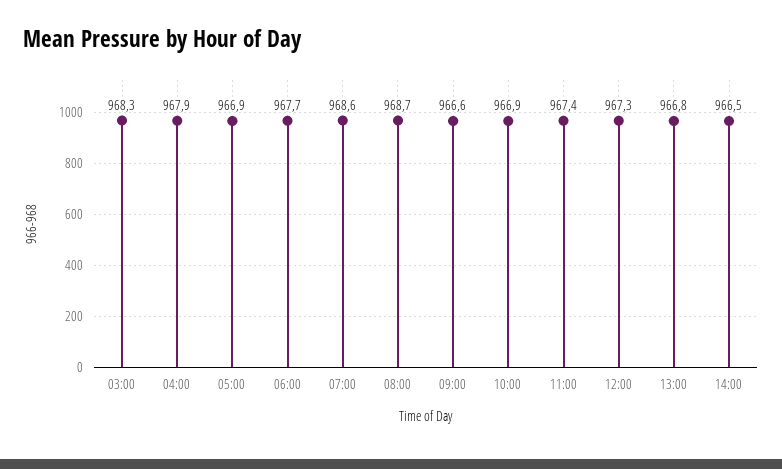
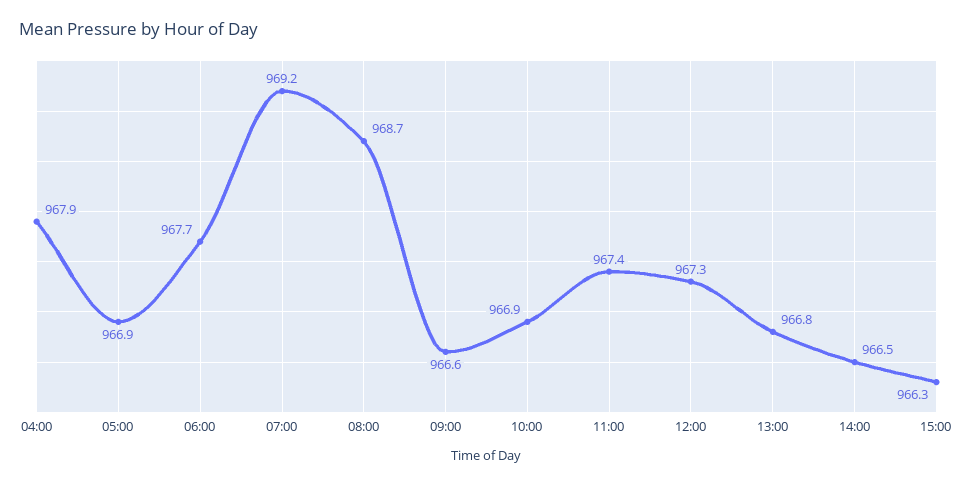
03:00: 968.3 -> none
07:00: 968.6 -> 969.2
15:00: none -> 966.3

